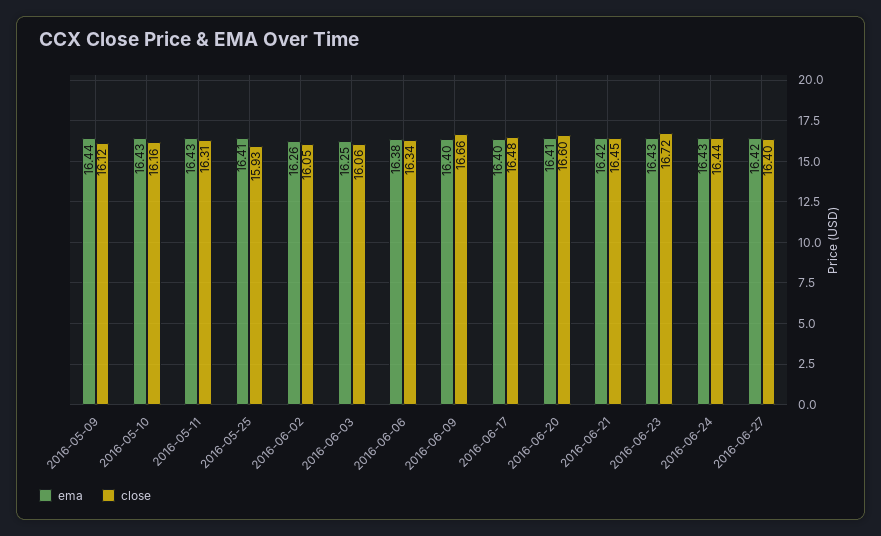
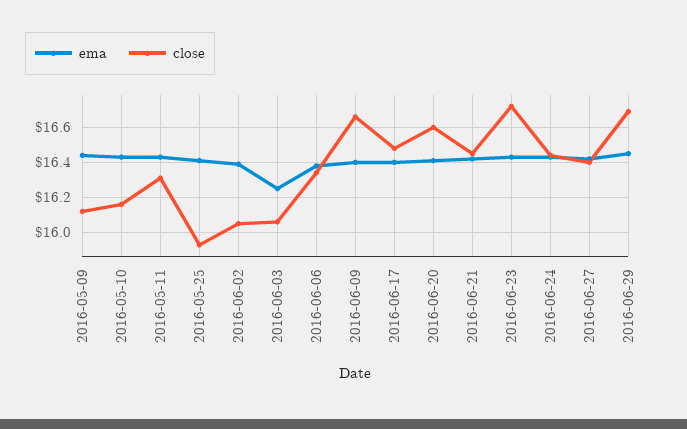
ema, 2016-06-02: 16.26 -> 16.4
ema, 2016-06-29: none -> 16.45
close, 2016-06-29: none -> 16.7

